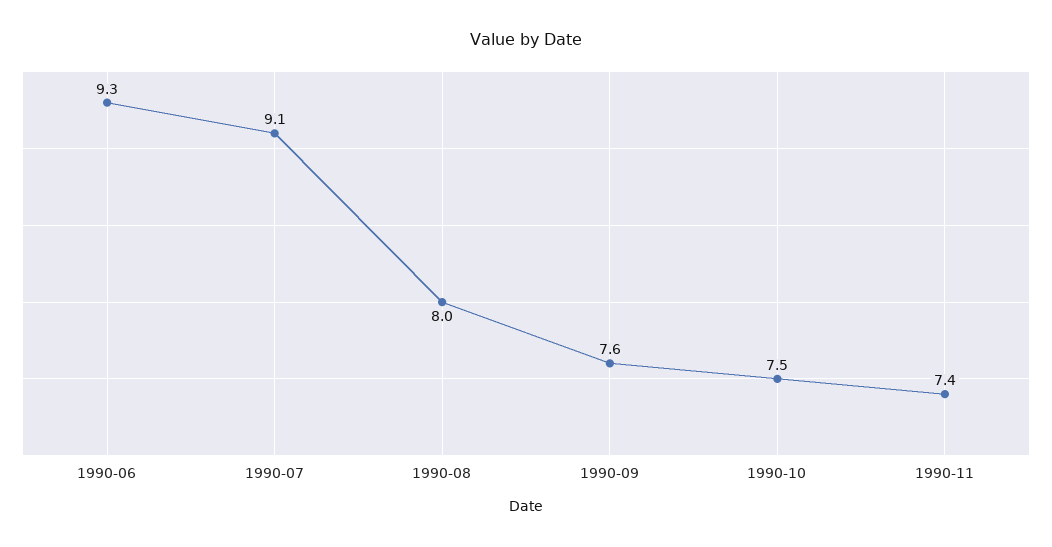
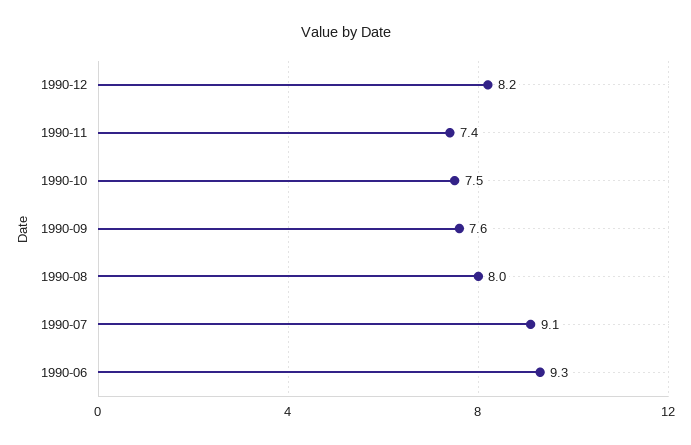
1990-12: none -> 8.2

